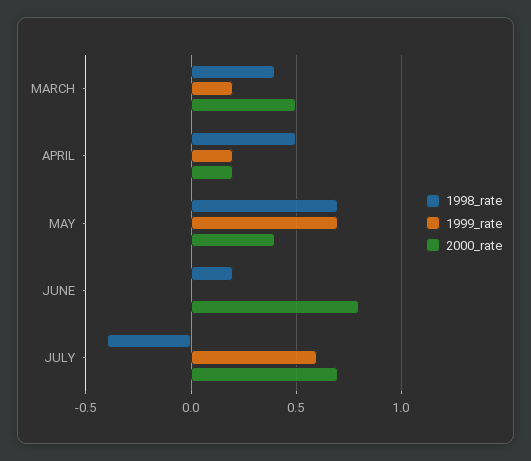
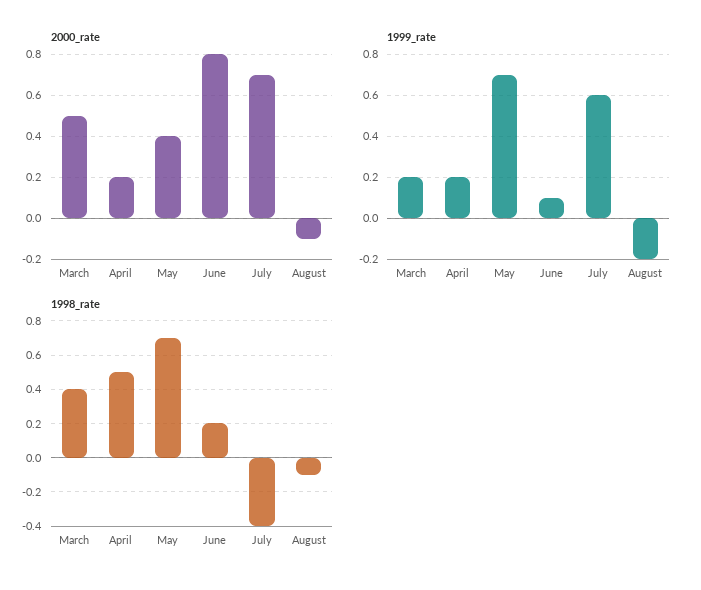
1999_rate, JUNE: 0 -> 0.1
2000_rate, August: none -> -0.1
1999_rate, August: none -> -0.2
1998_rate, August: none -> -0.1

